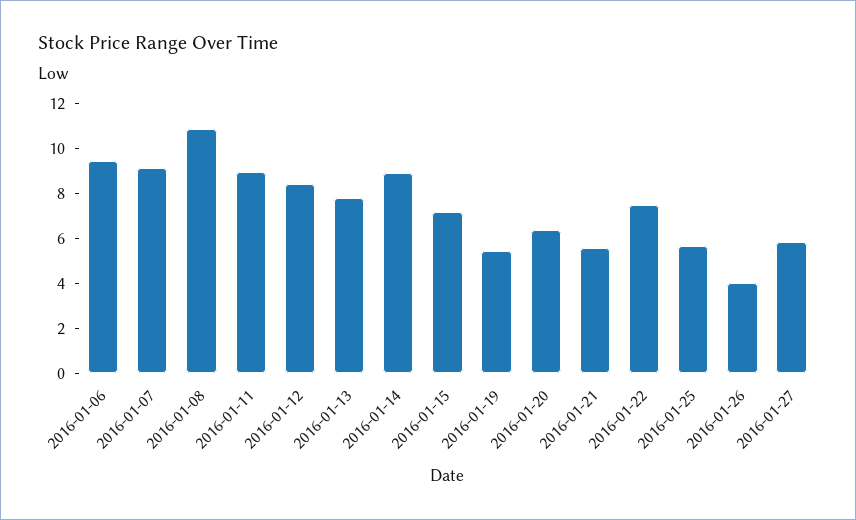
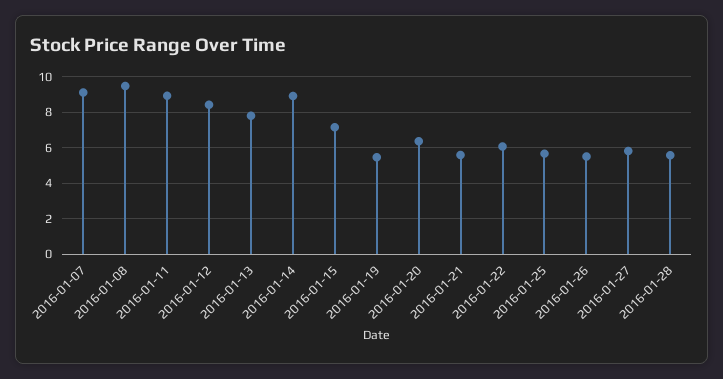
2016-01-06: 9.5 -> none
2016-01-08: 11 -> 9.5
2016-01-22: 7.5 -> 6
2016-01-26: 4 -> 5.5
2016-01-28: none -> 5.5

